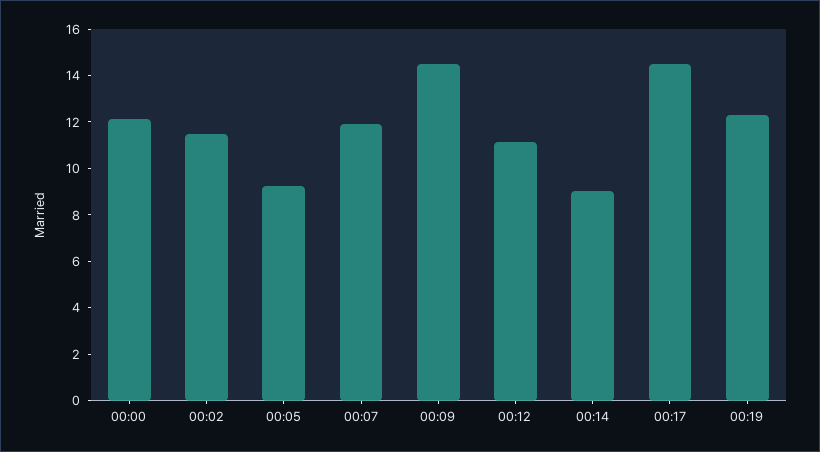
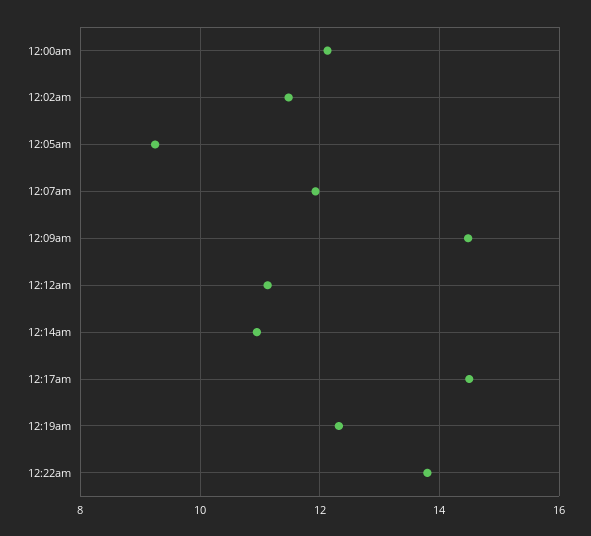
00:14: 9 -> 11
12:22am: none -> 13.8

